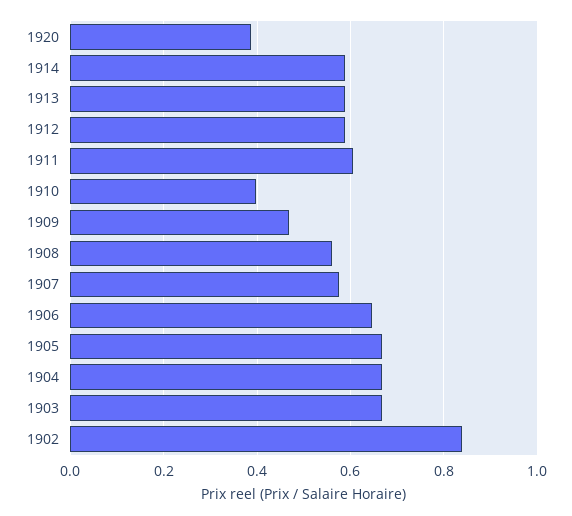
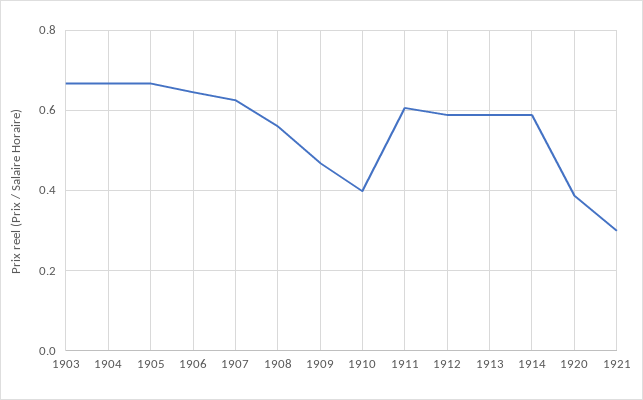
1907: 0.58 -> 0.62
1902: 0.84 -> none
1921: none -> 0.3

